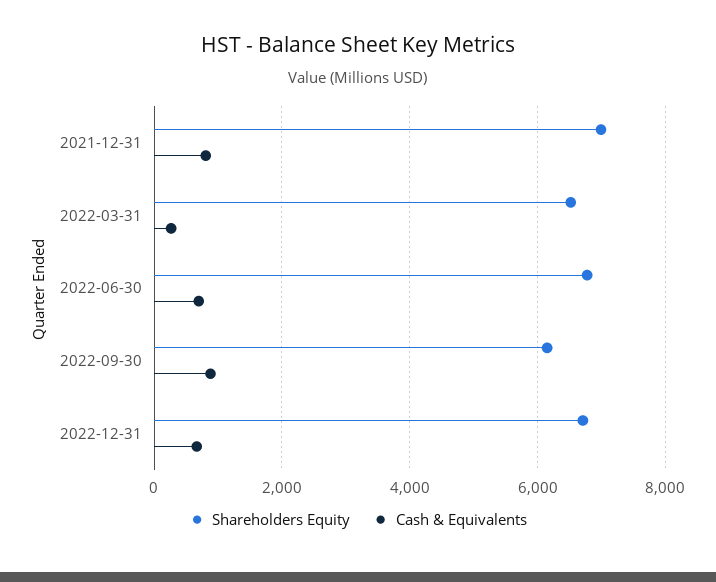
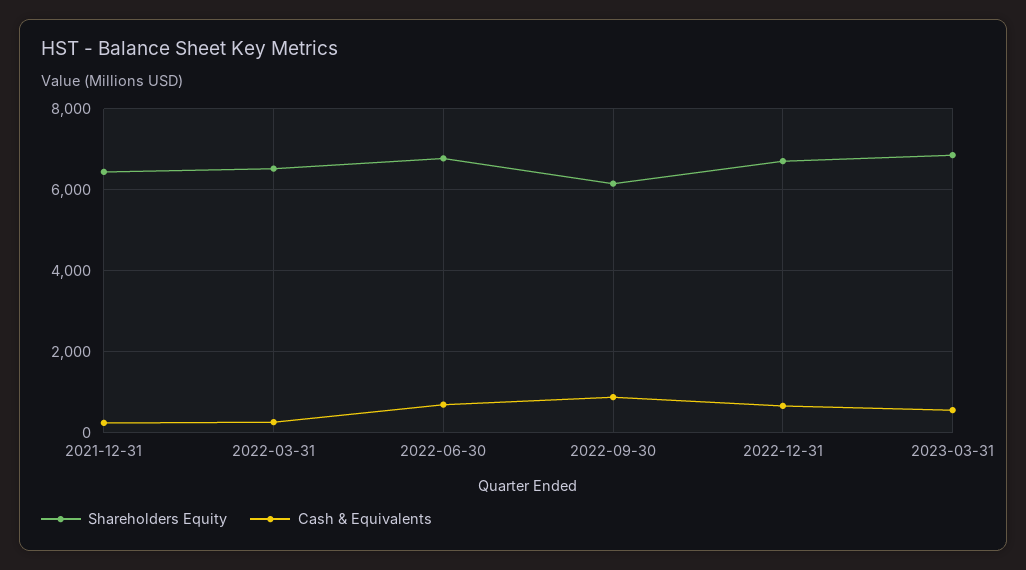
Shareholders Equity, 2021-12-31: 7000 -> 6400
Cash & Equivalents, 2021-12-31: 800 -> 200
Shareholders Equity, 2023-03-31: none -> 6800
Cash & Equivalents, 2023-03-31: none -> 600

